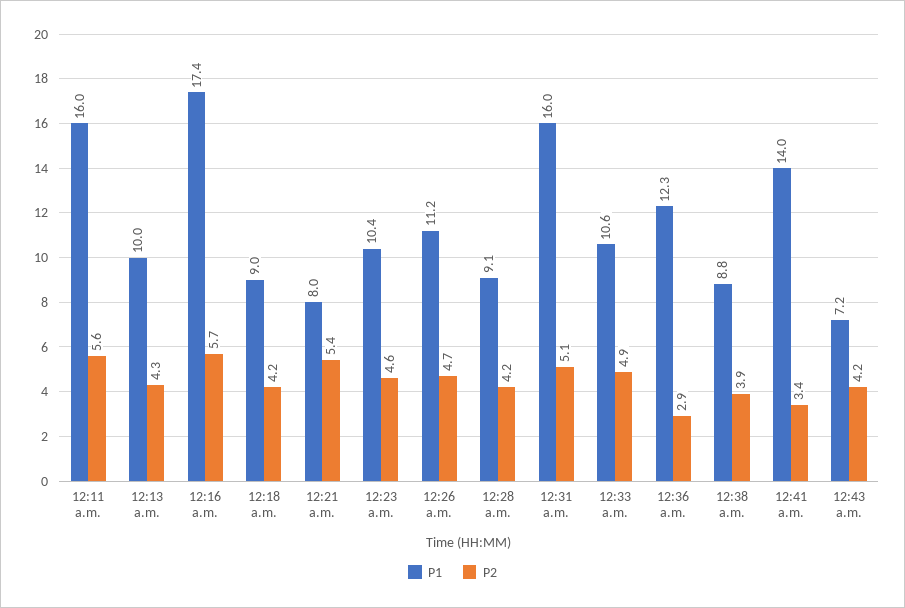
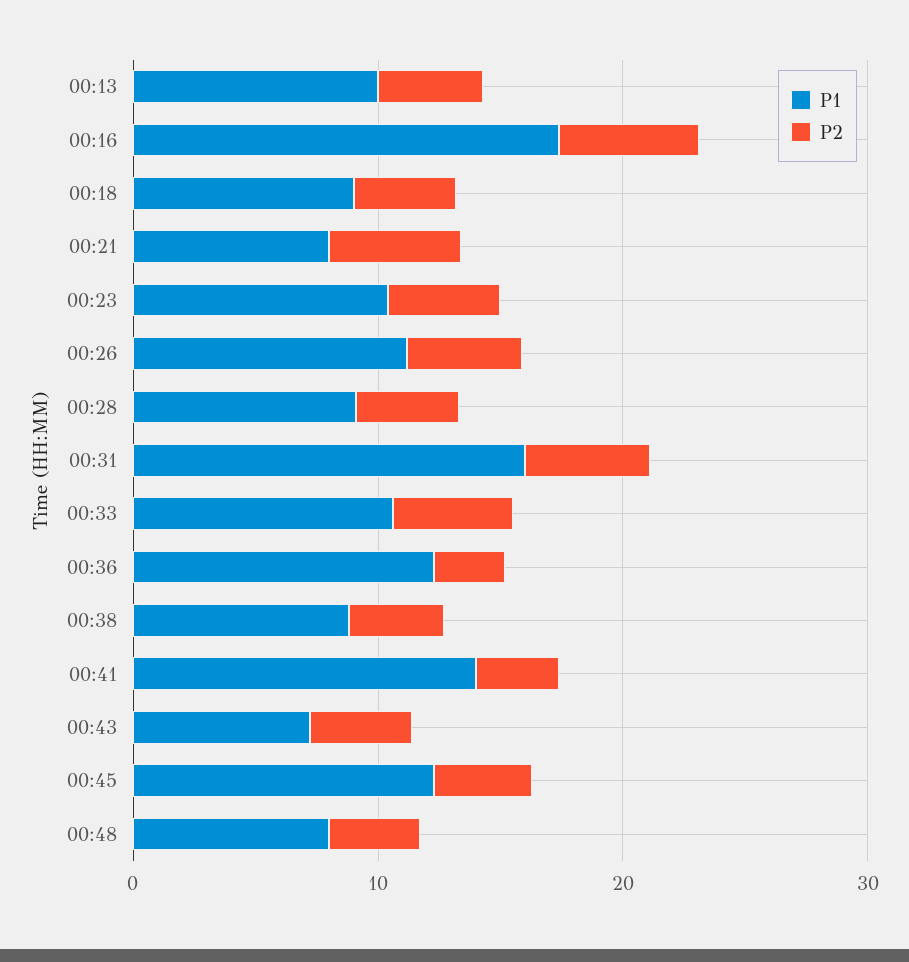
P1, 12:11 a.m.: 16 -> none
P2, 12:11 a.m.: 5.6 -> none
P1, 00:45: none -> 12
P2, 00:45: none -> 4
P1, 00:48: none -> 8
P2, 00:48: none -> 4

